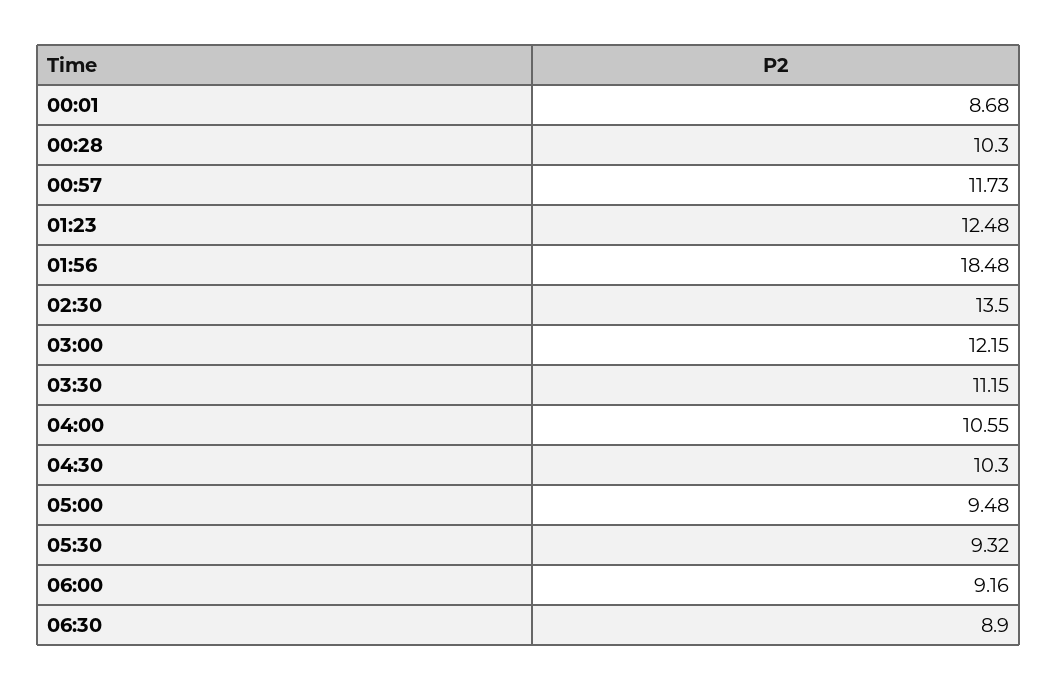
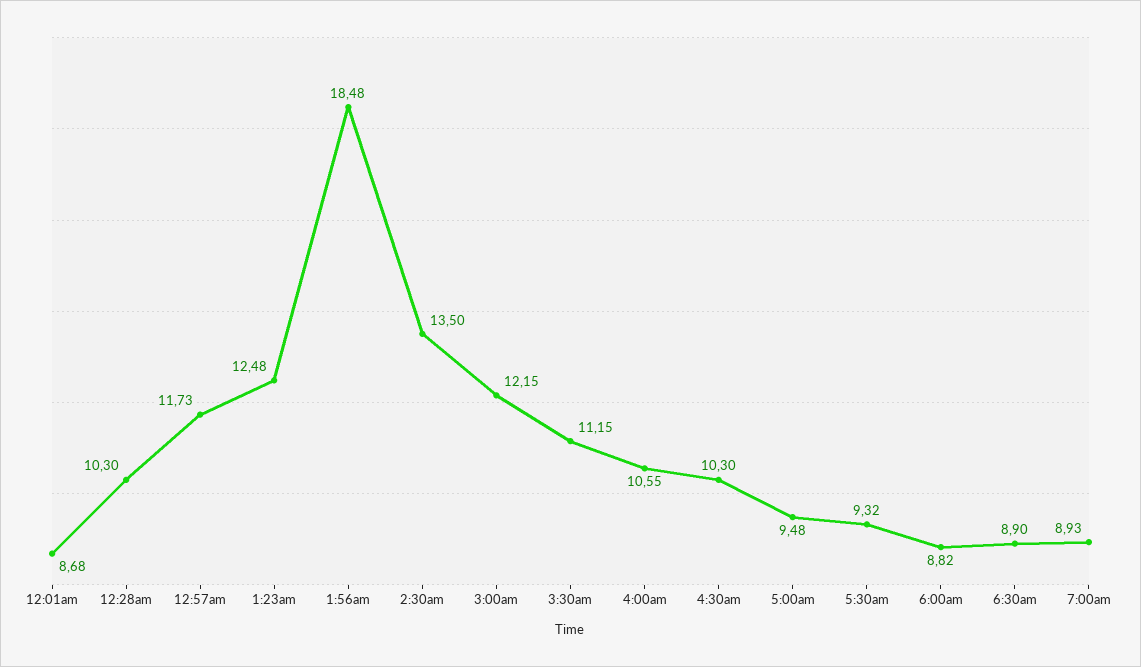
06:00: 9.16 -> 8.82
7:00am: none -> 8.93

